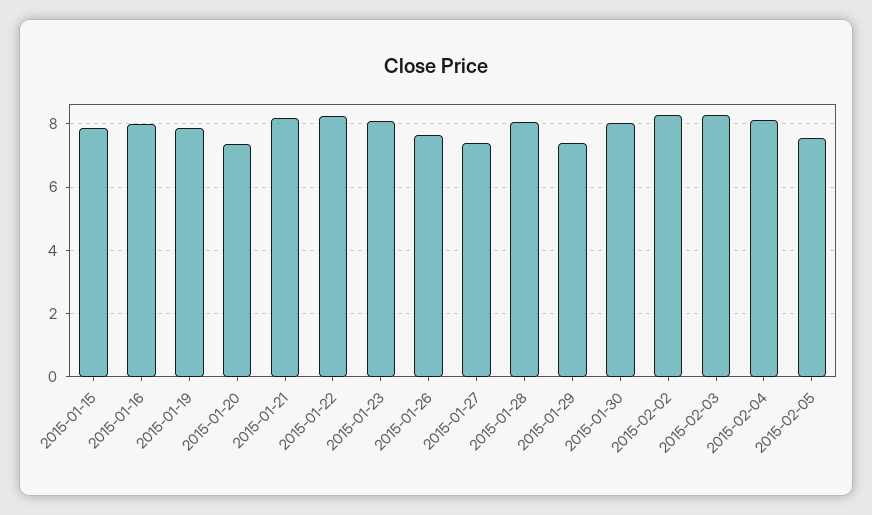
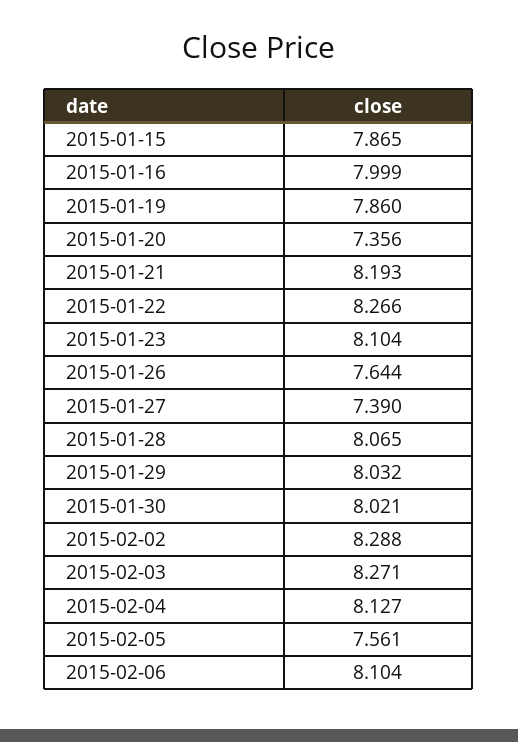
2015-01-29: 7.4 -> 8.032
2015-02-06: none -> 8.104

